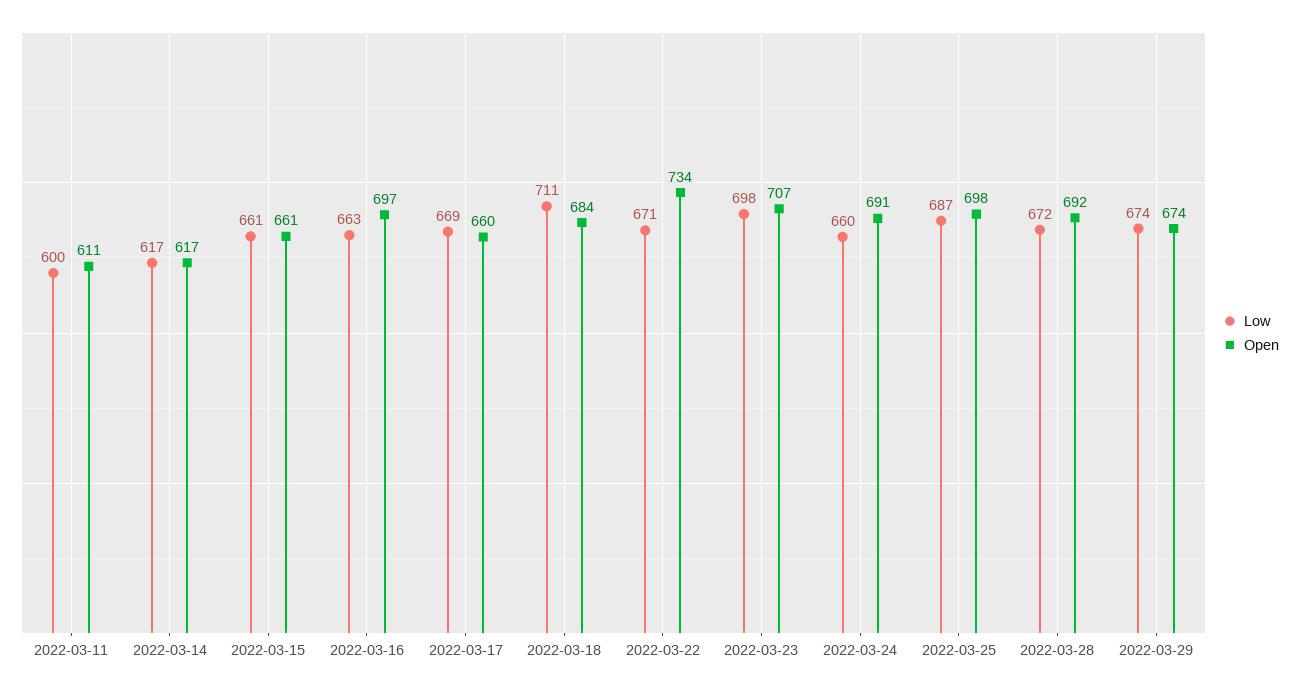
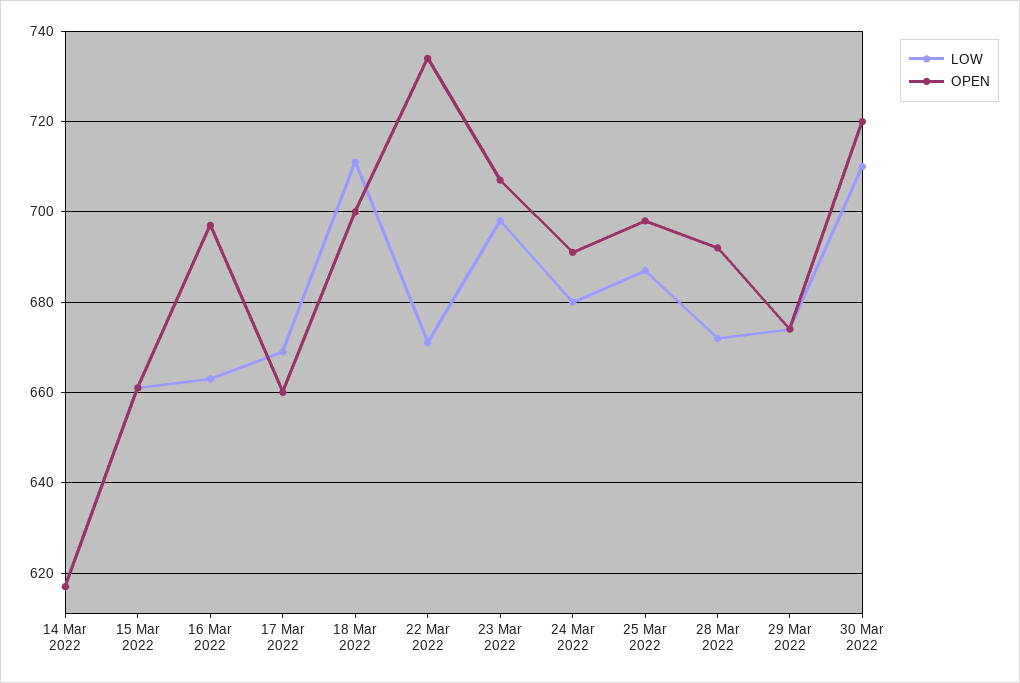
Low, 2022-03-11: 600 -> none
Open, 2022-03-11: 611 -> none
Open, 2022-03-18: 684 -> 700
Low, 2022-03-24: 660 -> 680
Low, 30 Mar 2022: none -> 710
Open, 30 Mar 2022: none -> 720

